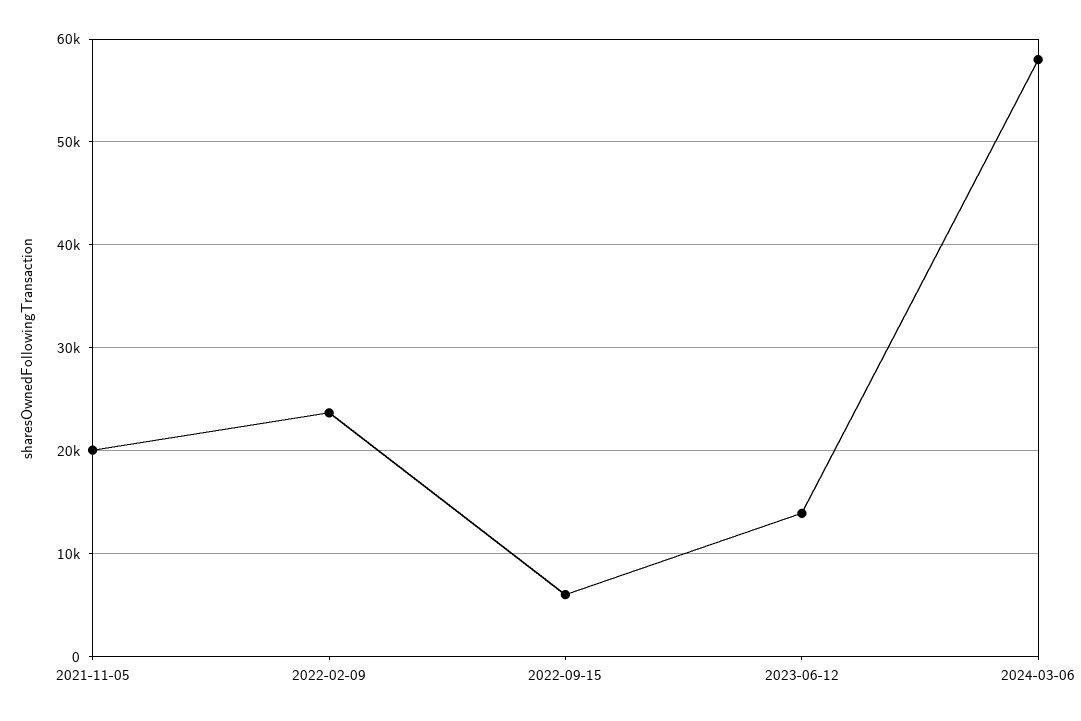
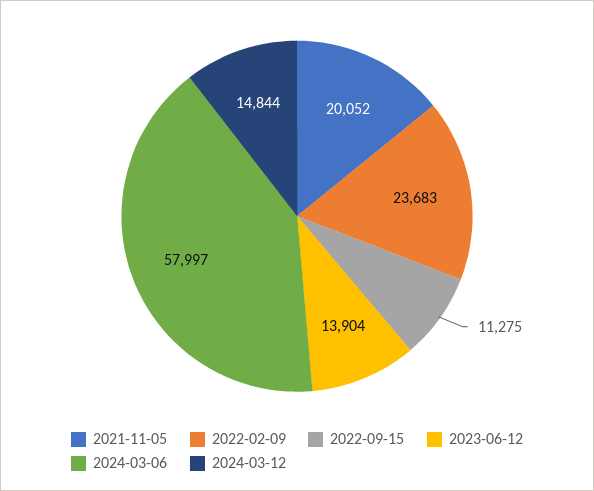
2022-09-15: 6000 -> 11275
2024-03-12: none -> 14844

